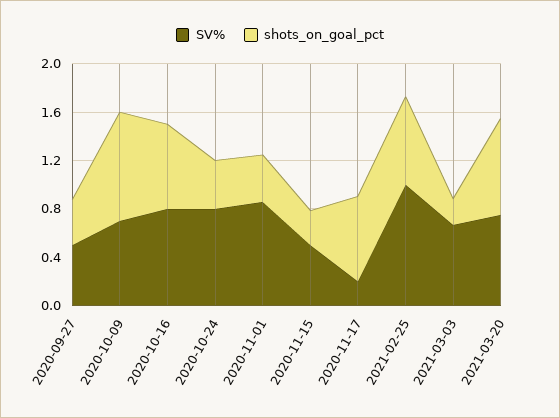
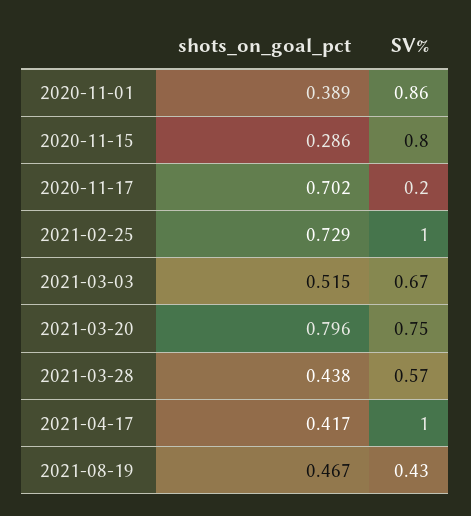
SV%, 2020-09-27: 0.5 -> none
shots_on_goal_pct, 2020-09-27: 0.4 -> none
SV%, 2020-10-09: 0.7 -> none
shots_on_goal_pct, 2020-10-09: 0.9 -> none
SV%, 2020-10-16: 0.8 -> none
shots_on_goal_pct, 2020-10-16: 0.7 -> none
SV%, 2020-10-24: 0.8 -> none
shots_on_goal_pct, 2020-10-24: 0.4 -> none
SV%, 2020-11-15: 0.5 -> 0.8
shots_on_goal_pct, 2021-03-03: 0.2 -> 0.515
shots_on_goal_pct, 2021-03-28: none -> 0.438
SV%, 2021-03-28: none -> 0.57
shots_on_goal_pct, 2021-04-17: none -> 0.417
SV%, 2021-04-17: none -> 1
shots_on_goal_pct, 2021-08-19: none -> 0.467
SV%, 2021-08-19: none -> 0.43

